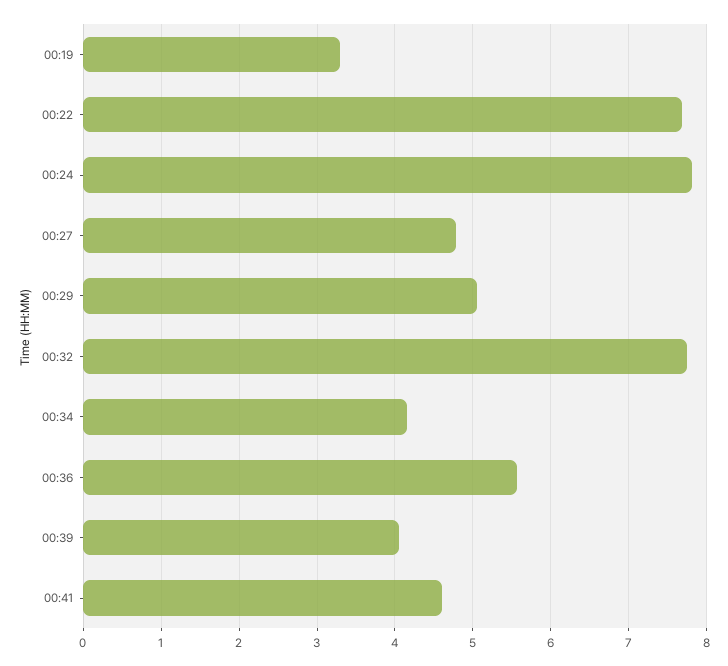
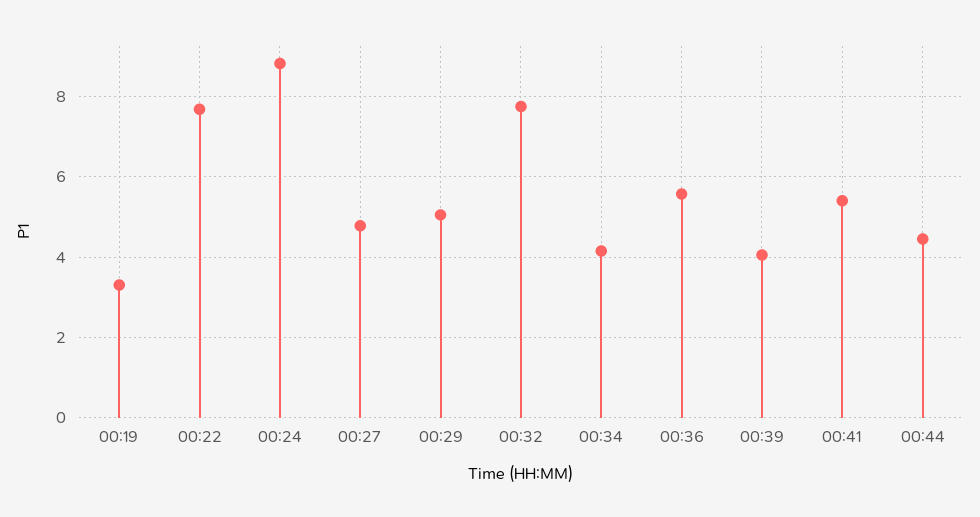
00:24: 7.8 -> 8.8
00:41: 4.6 -> 5.4
00:44: none -> 4.4

